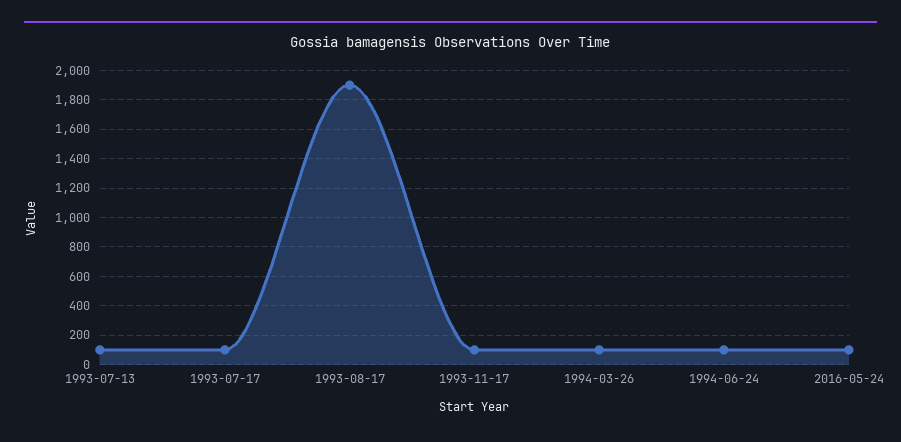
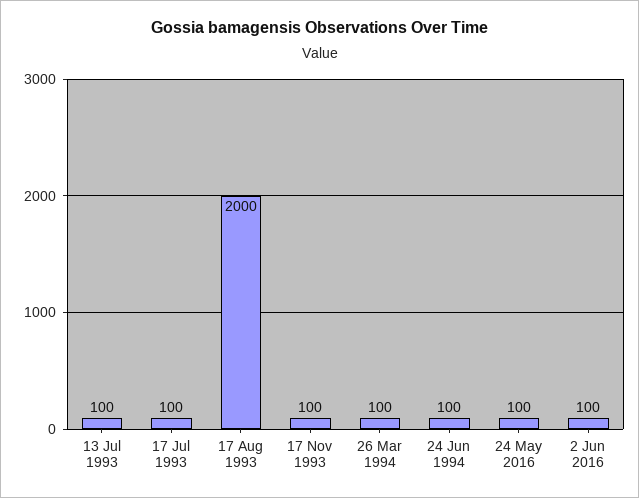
1993-08-17: 1900 -> 2000
2 Jun 2016: none -> 100

